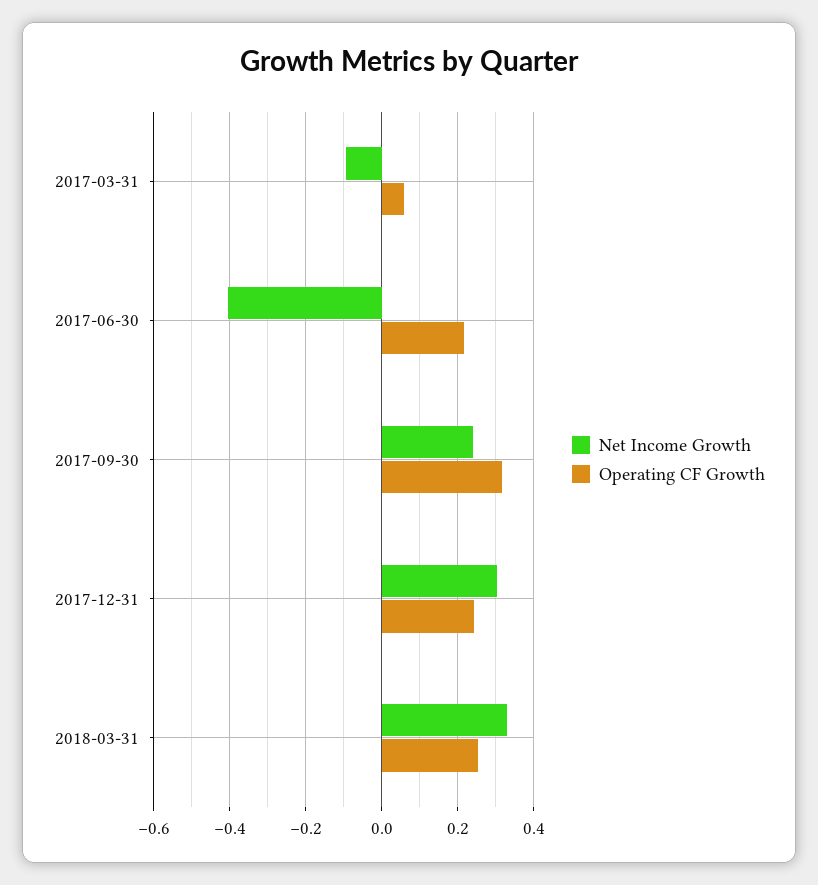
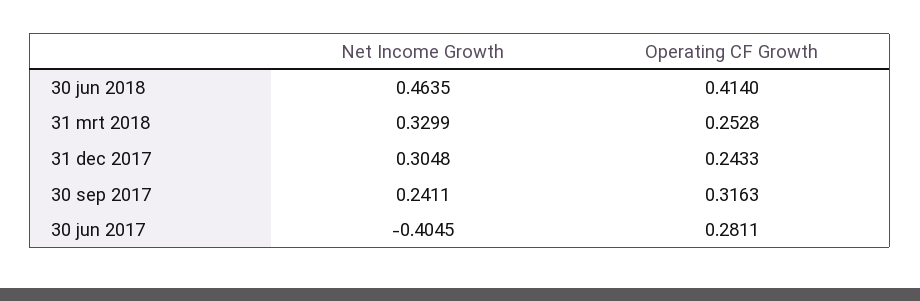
Net Income Growth, 2017-03-31: -0.1 -> none
Operating CF Growth, 2017-03-31: 0.06 -> none
Operating CF Growth, 2017-06-30: 0.22 -> 0.2811
Net Income Growth, 30 jun 2018: none -> 0.4635
Operating CF Growth, 30 jun 2018: none -> 0.414

